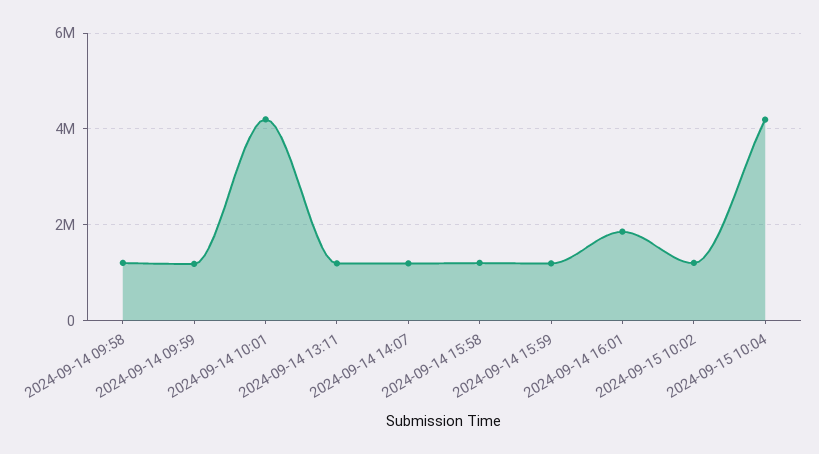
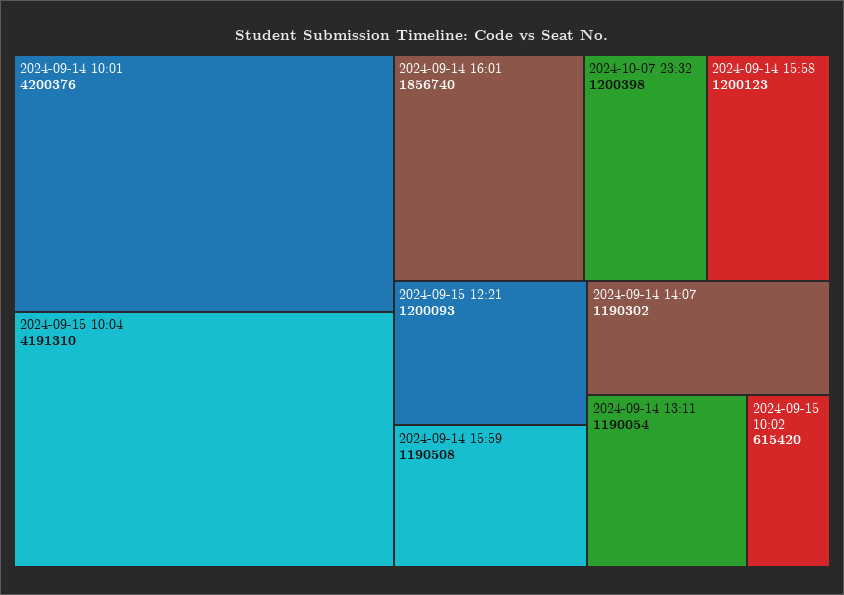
2024-09-14 09:58: 1200000 -> none
2024-09-14 09:59: 1200000 -> none
2024-09-15 10:02: 1200000 -> 615420
2024-10-07 23:32: none -> 1200398
2024-09-15 12:21: none -> 1200093

